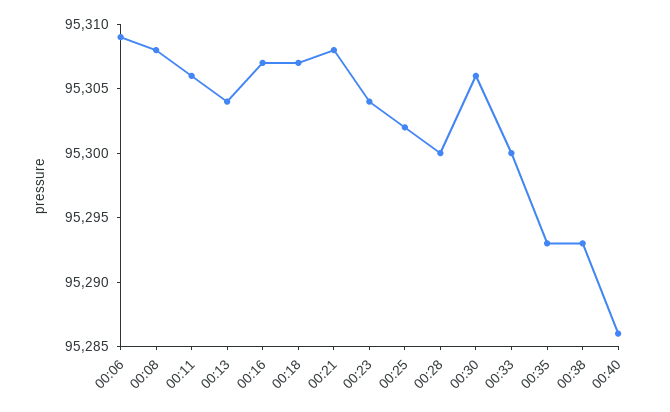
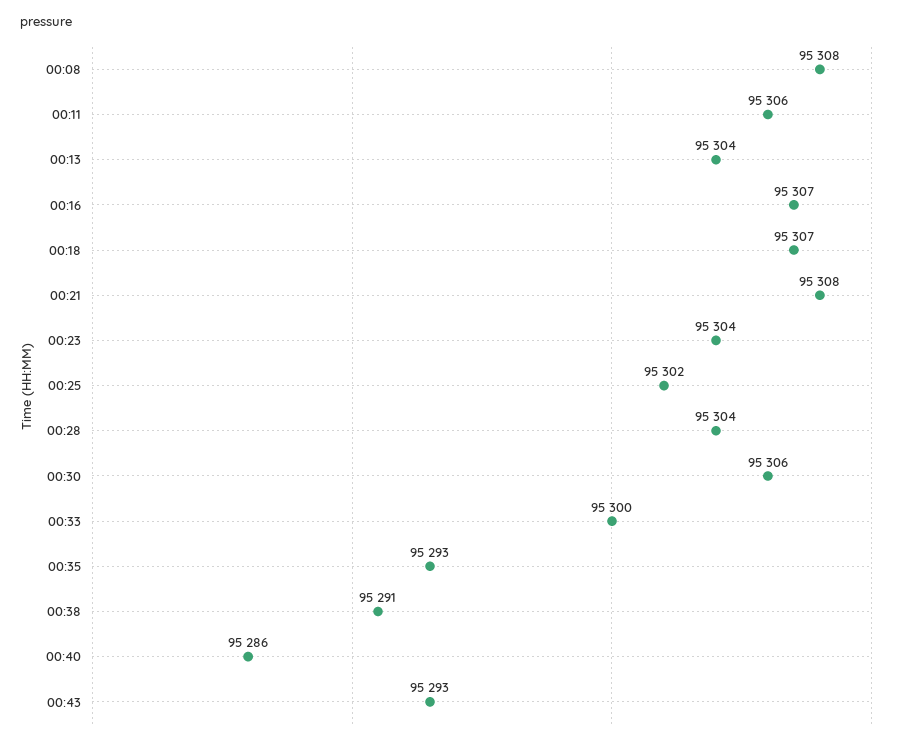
00:06: 95309 -> none
00:28: 95300 -> 95304
00:38: 95293 -> 95291
00:43: none -> 95293

